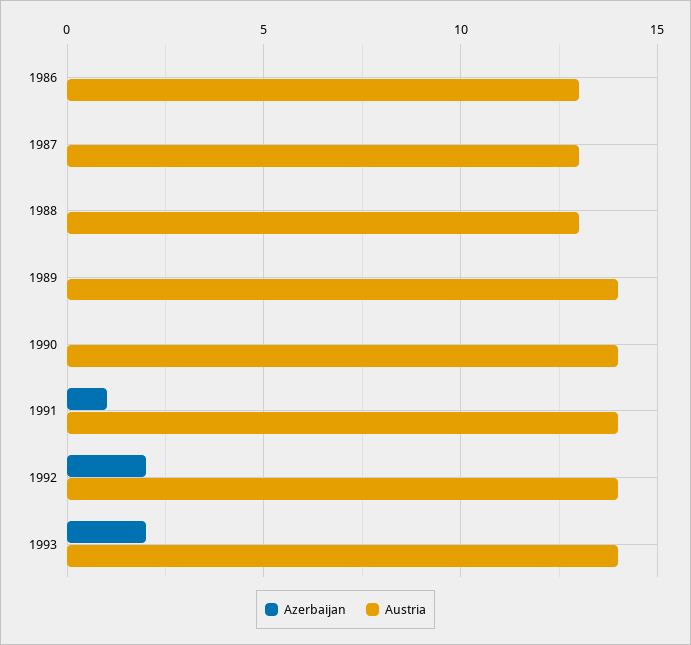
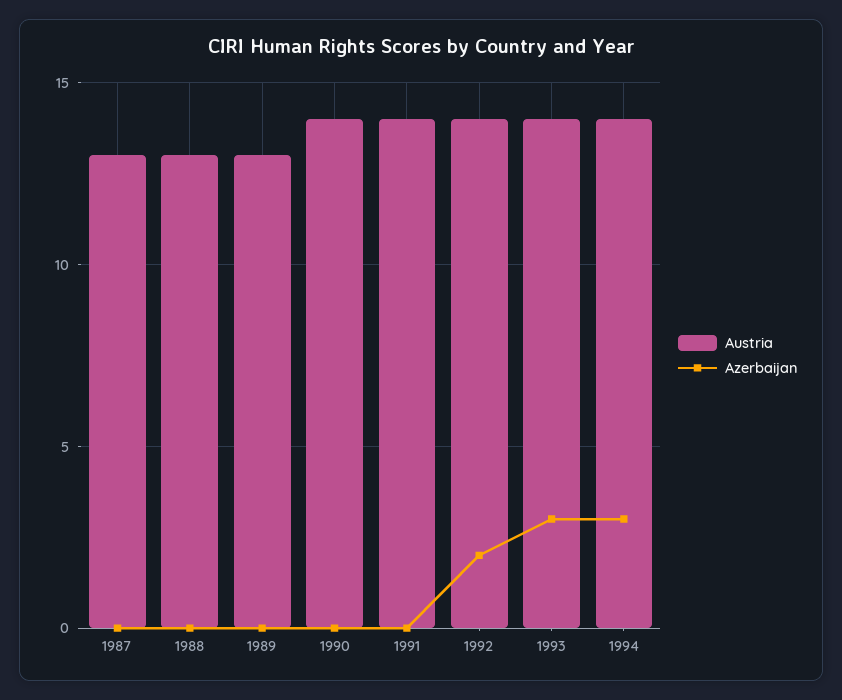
Azerbaijan, 1986: 0 -> none
Austria, 1986: 13 -> none
Austria, 1989: 14 -> 13
Azerbaijan, 1991: 1 -> 0
Azerbaijan, 1993: 2 -> 3
Austria, 1994: none -> 14
Azerbaijan, 1994: none -> 3

